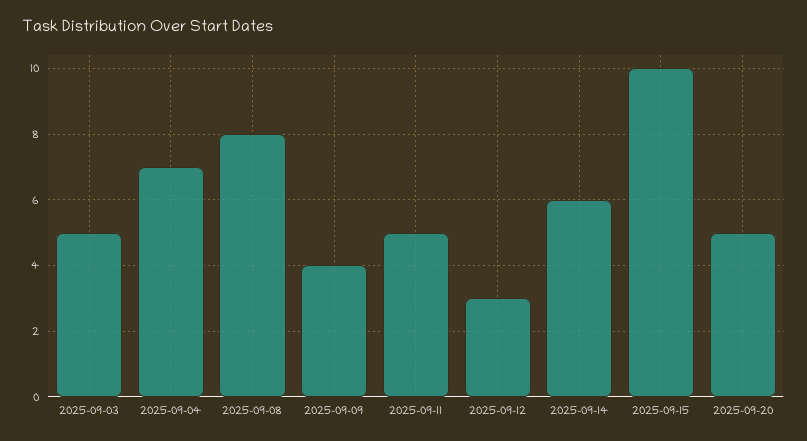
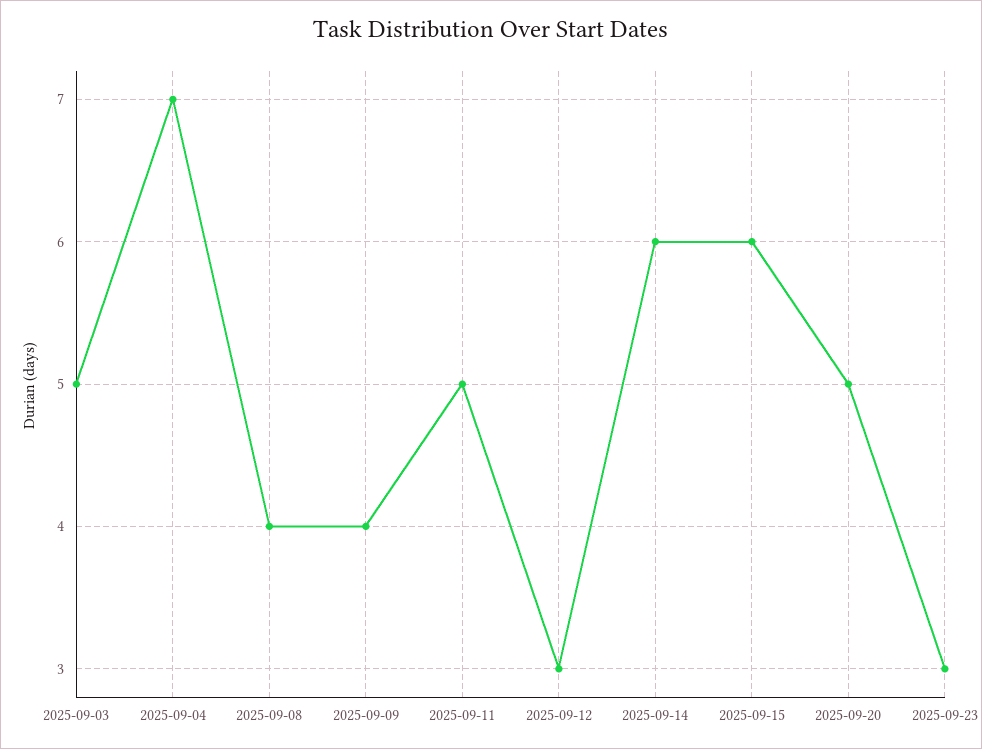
2025-09-08: 8 -> 4
2025-09-15: 10 -> 6
2025-09-23: none -> 3

